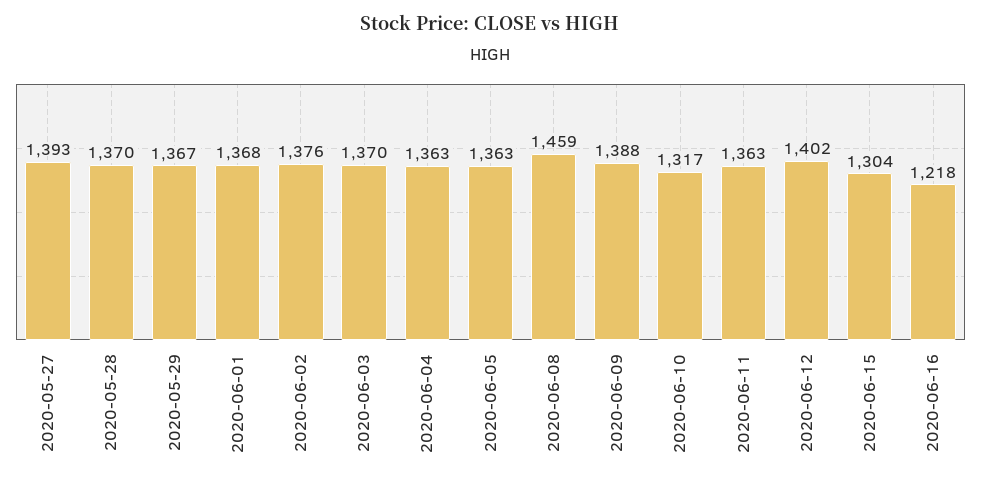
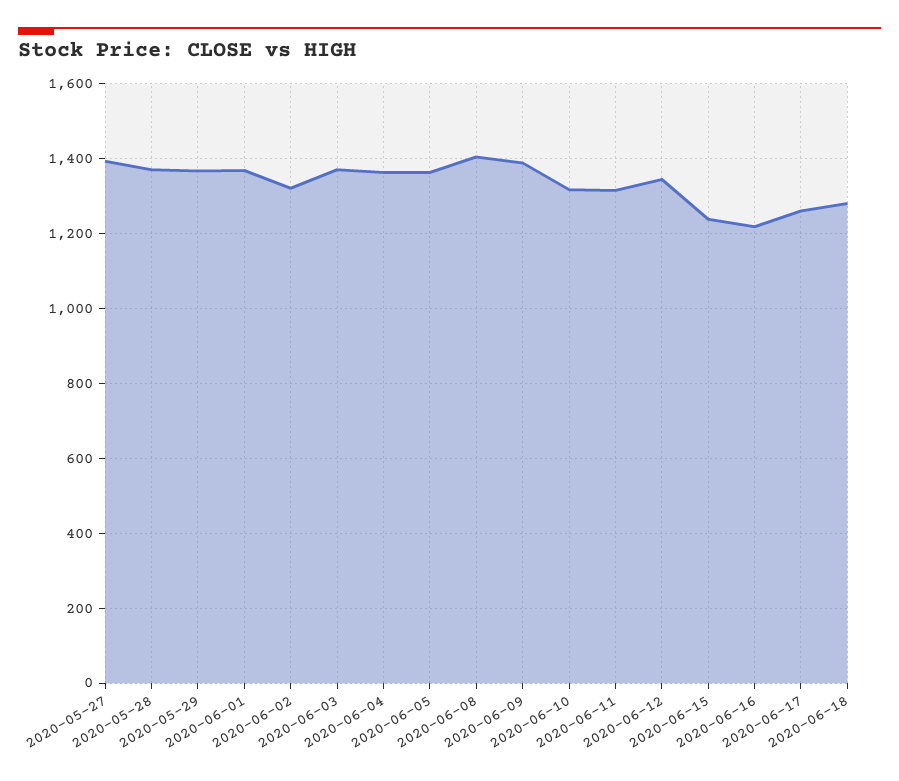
2020-06-02: 1376 -> 1320
2020-06-08: 1459 -> 1400
2020-06-11: 1363 -> 1320
2020-06-12: 1402 -> 1340
2020-06-15: 1304 -> 1240
2020-06-17: none -> 1260
2020-06-18: none -> 1280

